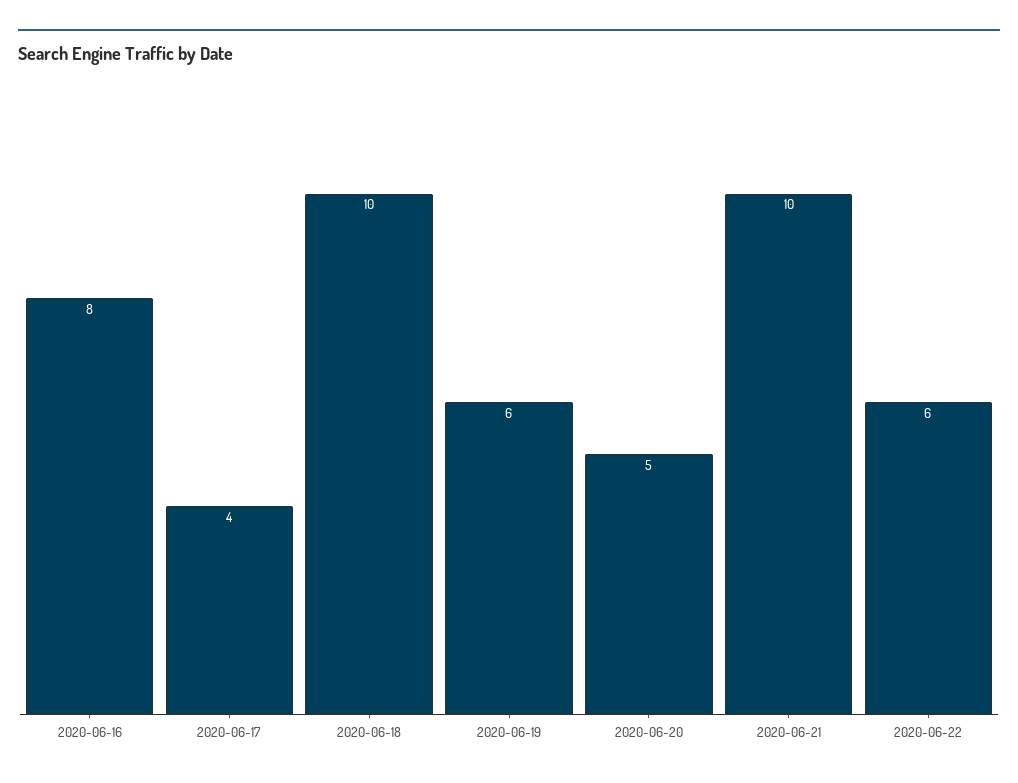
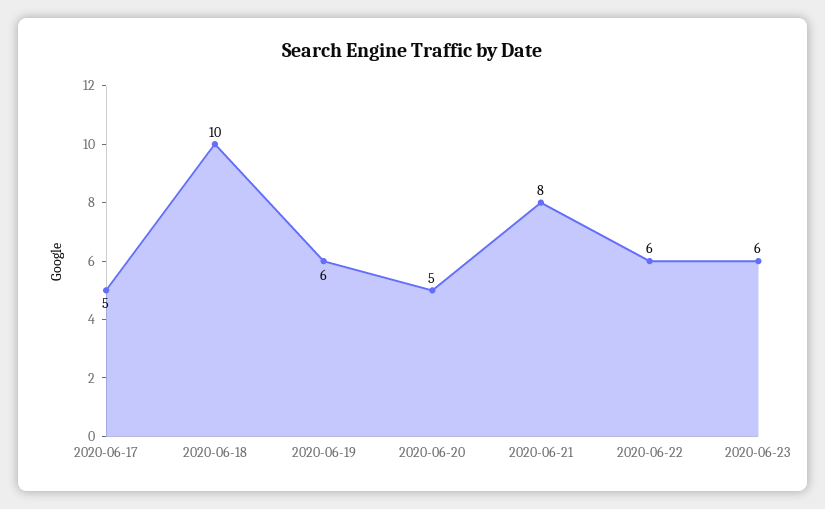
2020-06-16: 8 -> none
2020-06-17: 4 -> 5
2020-06-21: 10 -> 8
2020-06-23: none -> 6

